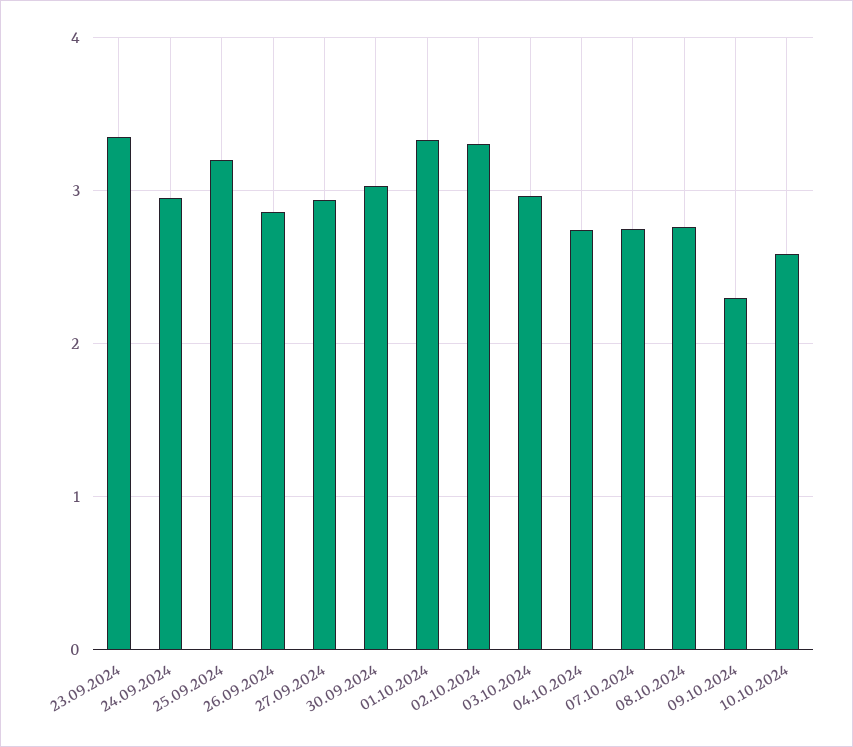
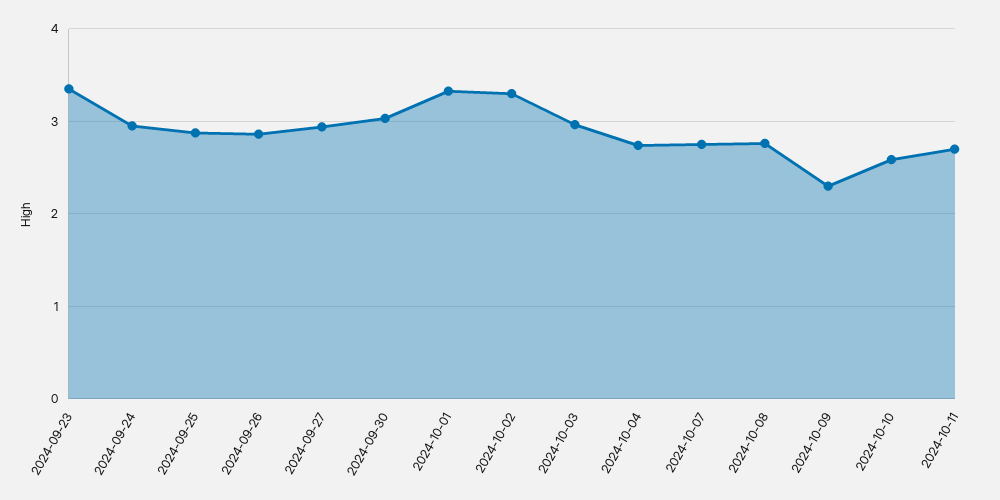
25.09.2024: 3.2 -> 2.9
2024-10-11: none -> 2.7

